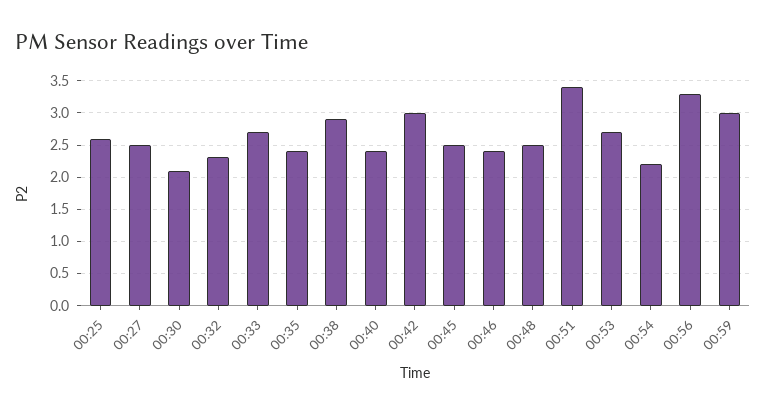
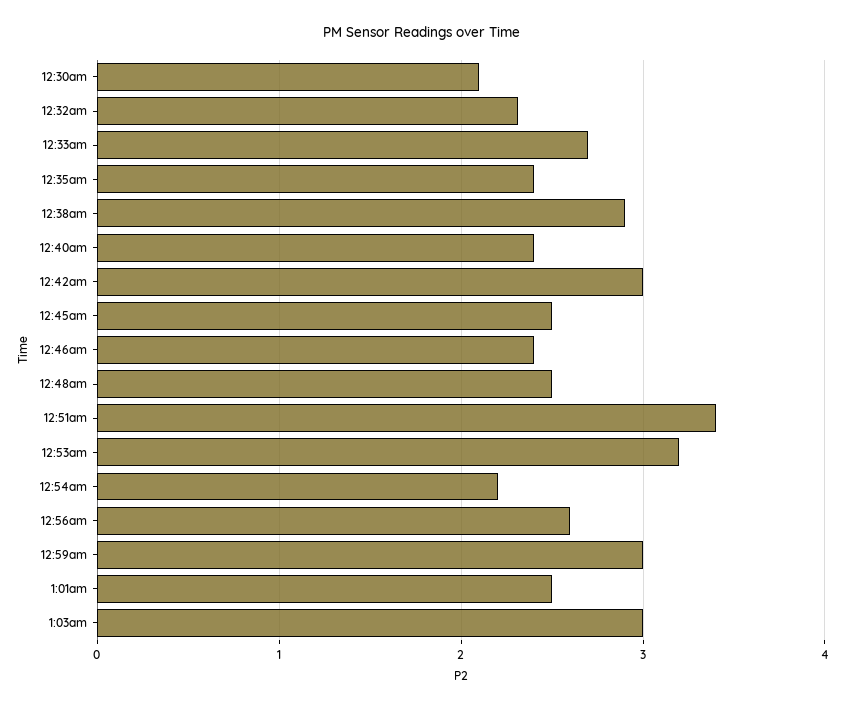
00:25: 2.6 -> none
00:27: 2.5 -> none
00:53: 2.7 -> 3.2
00:56: 3.3 -> 2.6
1:01am: none -> 2.5
1:03am: none -> 3

